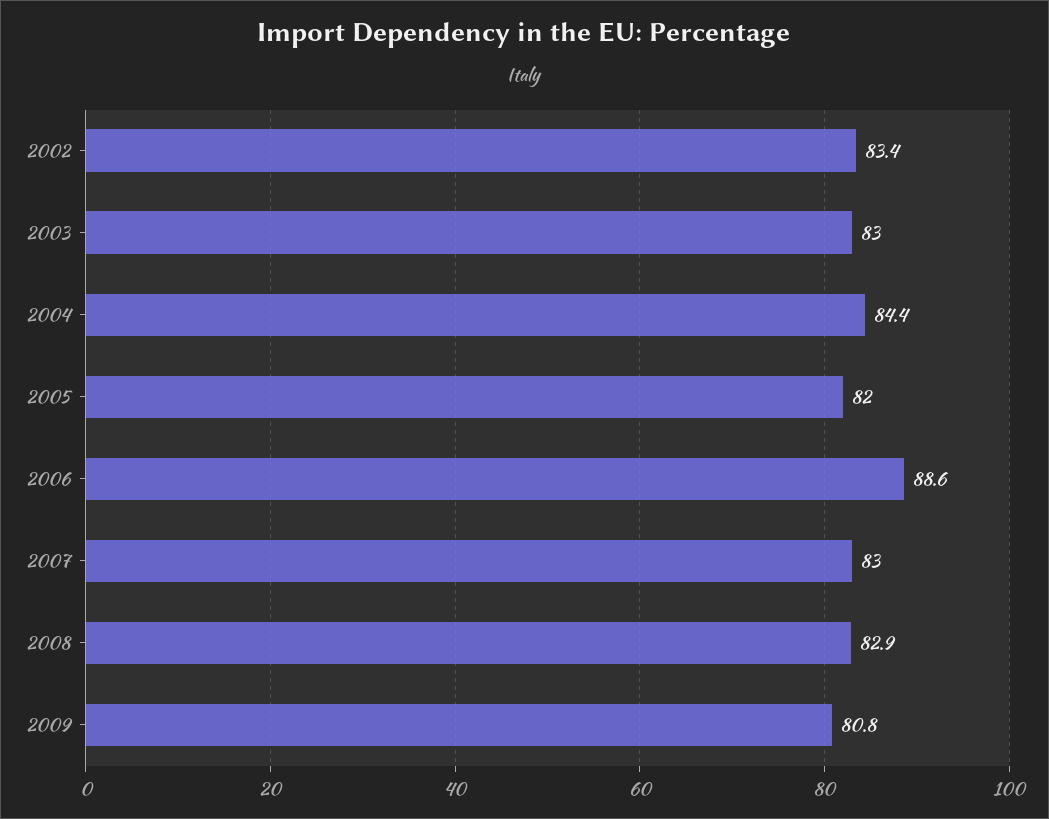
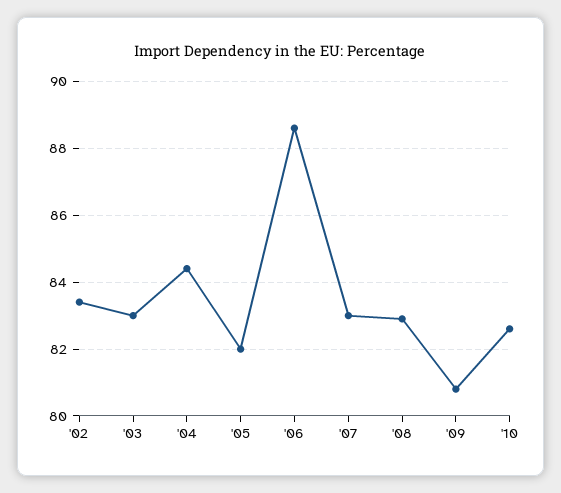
'10: none -> 82.5

